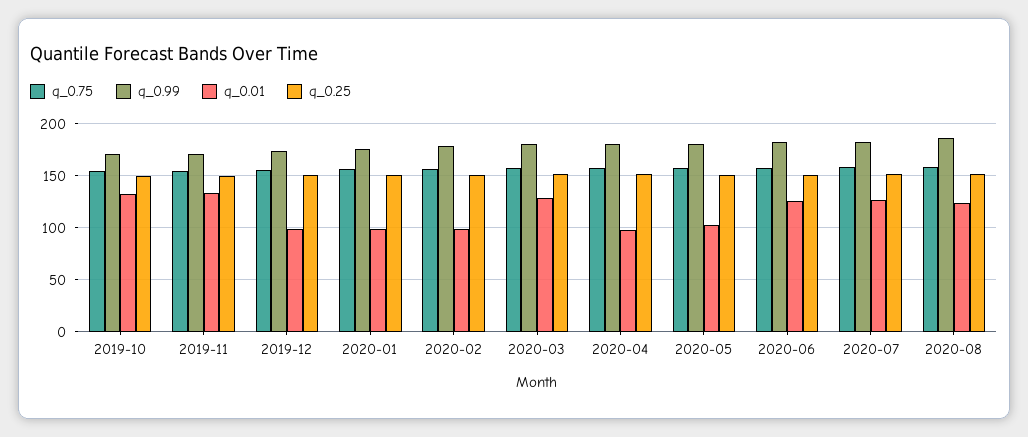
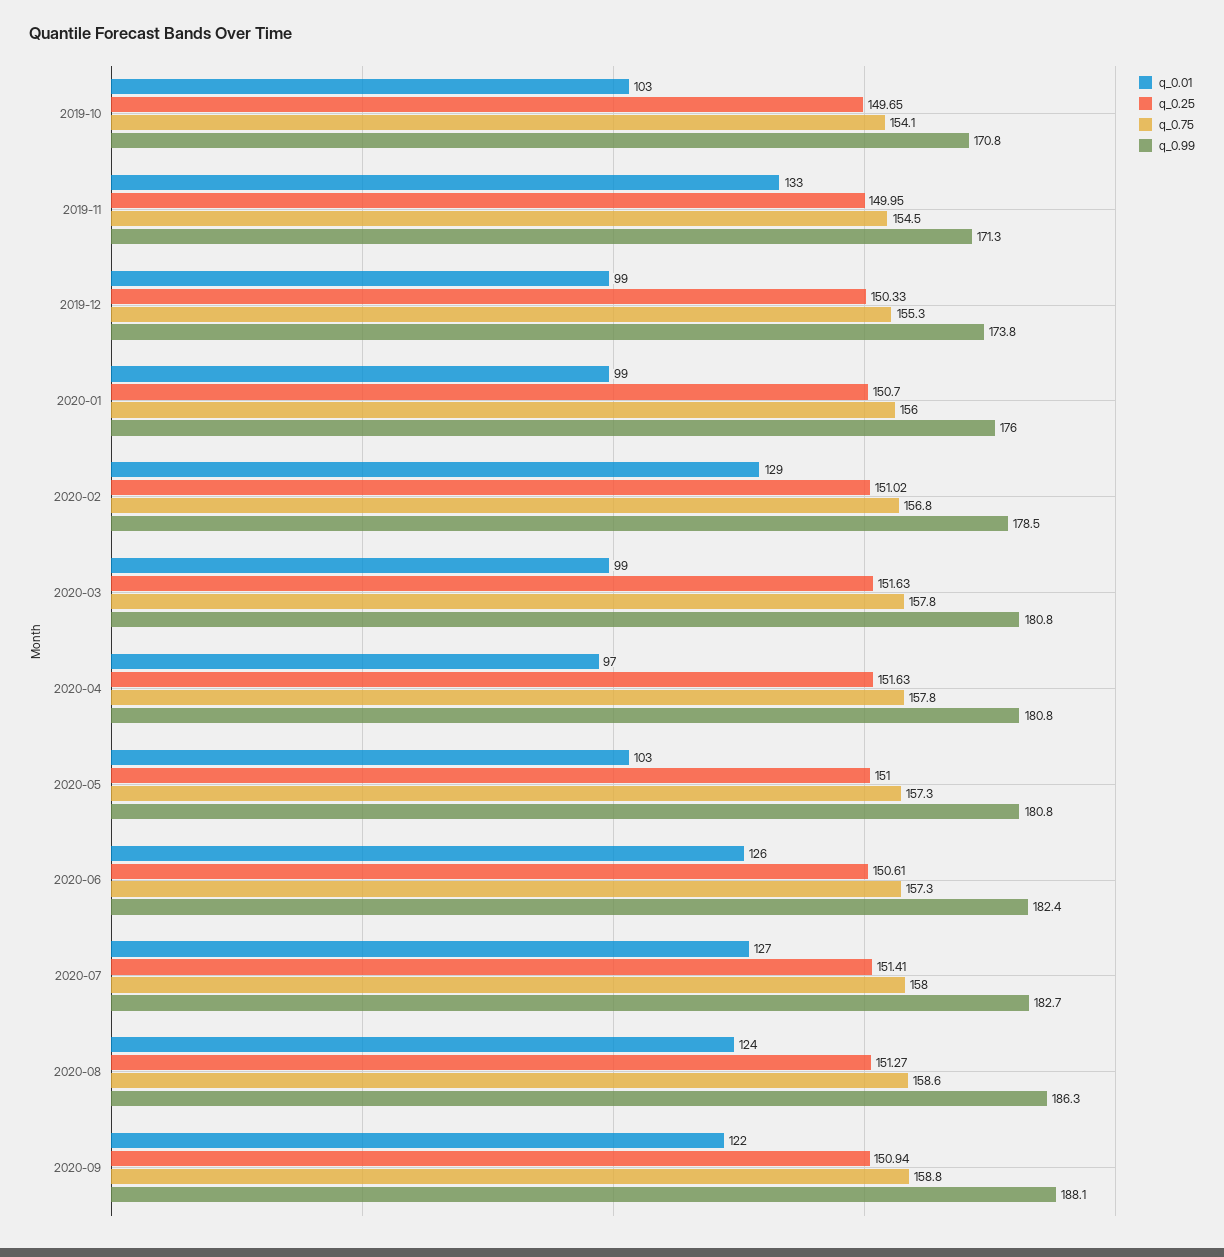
q_0.01, 2019-10: 130 -> 103
q_0.01, 2020-02: 100 -> 129
q_0.01, 2020-03: 130 -> 99
q_0.01, 2020-09: none -> 122
q_0.25, 2020-09: none -> 150.94
q_0.75, 2020-09: none -> 158.8
q_0.99, 2020-09: none -> 188.1

